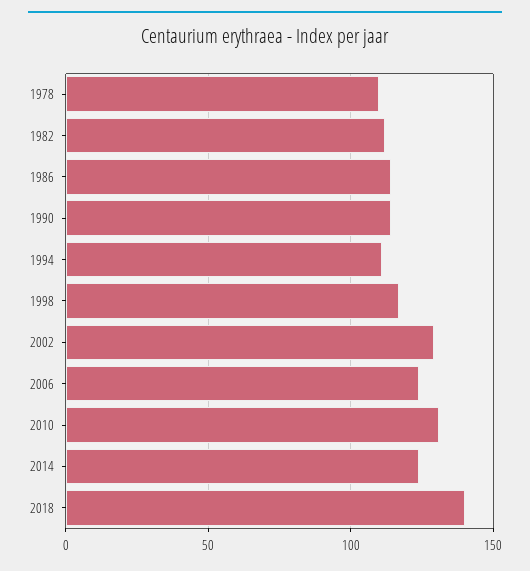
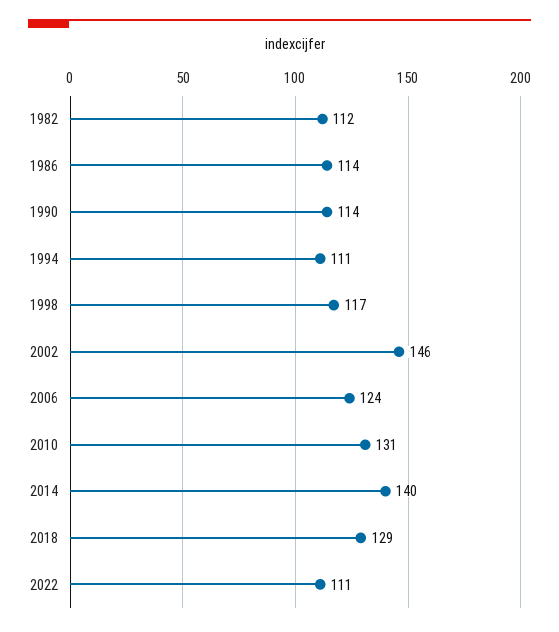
1978: 110 -> none
2002: 130 -> 146
2014: 125 -> 140
2018: 140 -> 129
2022: none -> 111

